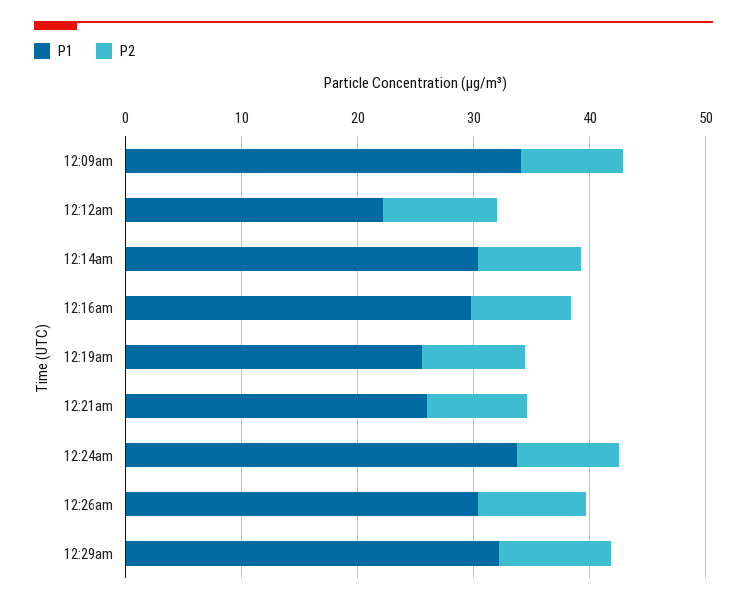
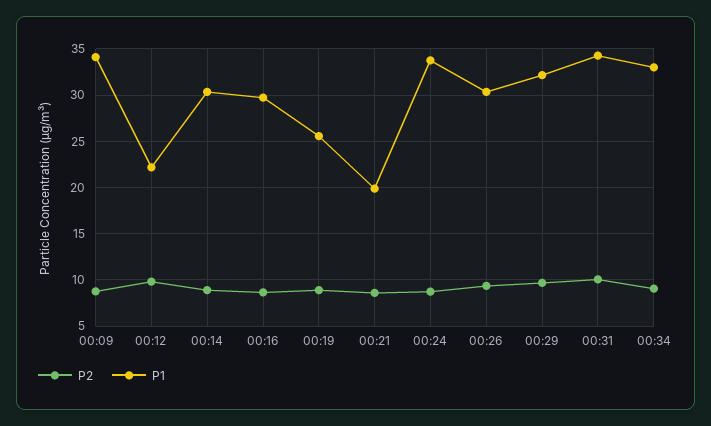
P1, 12:21am: 26 -> 20
P2, 00:31: none -> 10
P1, 00:31: none -> 34
P2, 00:34: none -> 9
P1, 00:34: none -> 33

